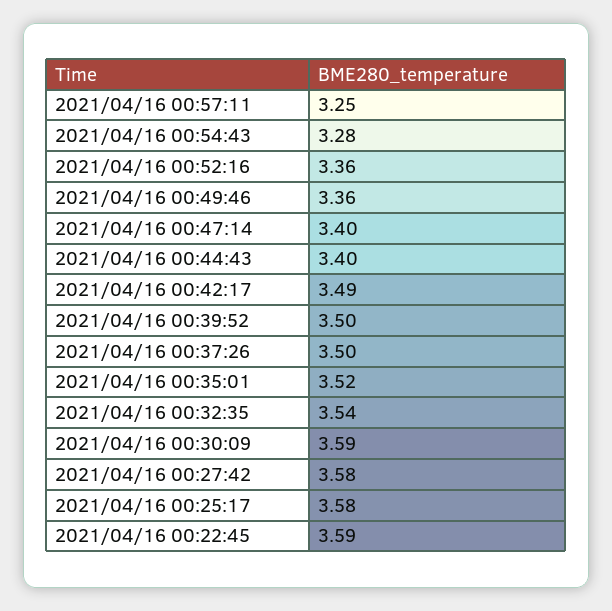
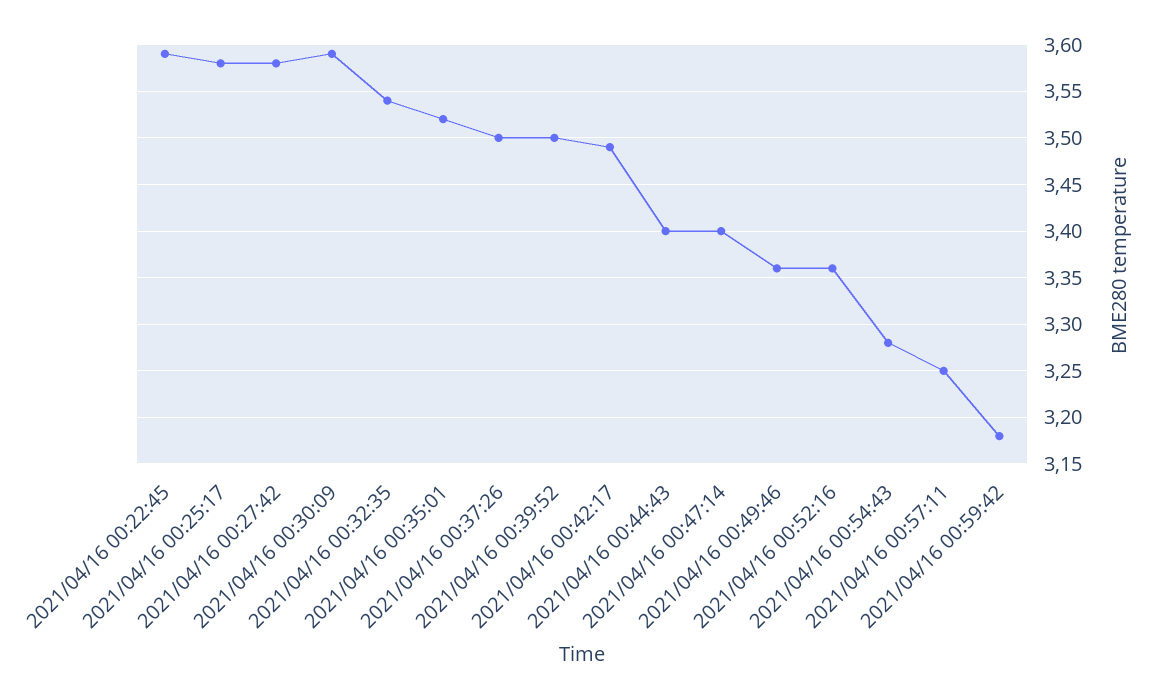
2021/04/16 00:59:42: none -> 3.18

